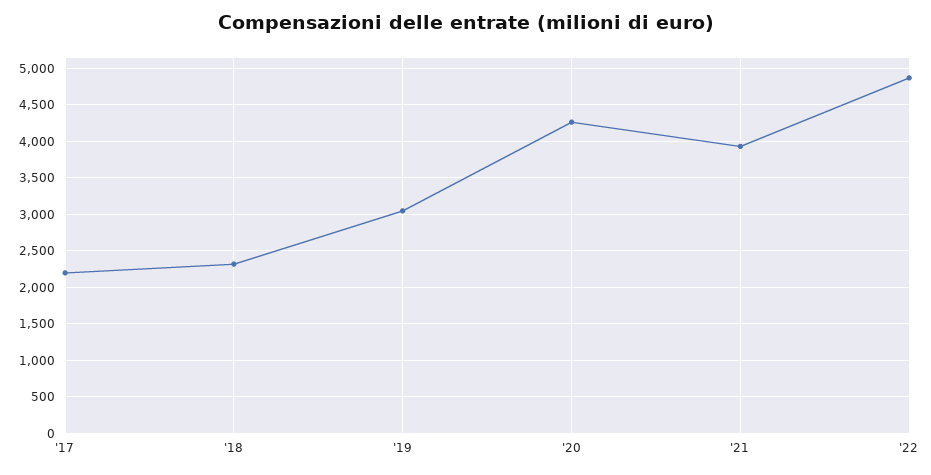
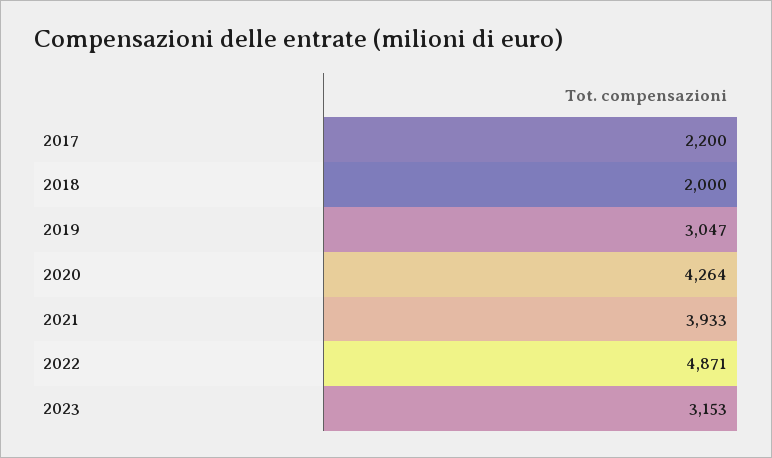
'18: 2300 -> 2000
2023: none -> 3153

